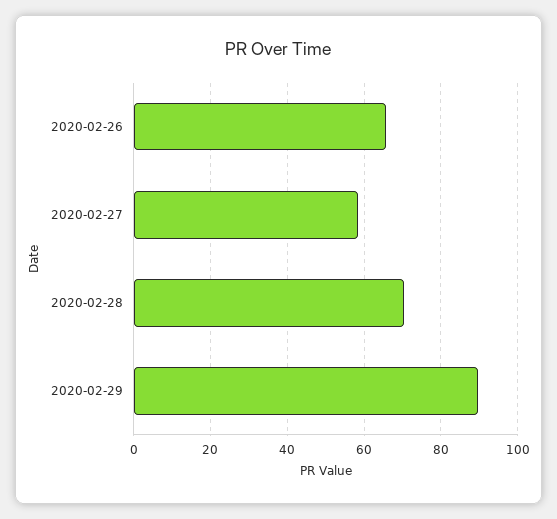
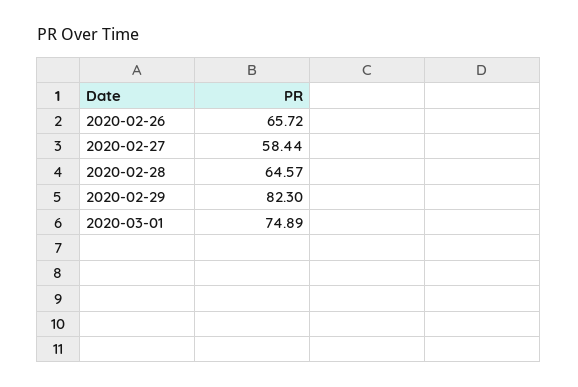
2020-02-28: 70 -> 64.57
2020-02-29: 90 -> 82.3
2020-03-01: none -> 74.89

